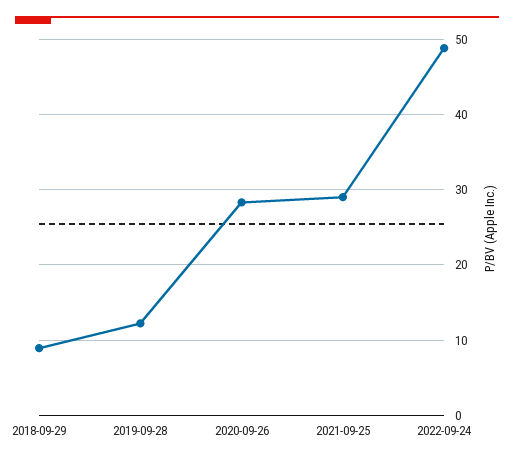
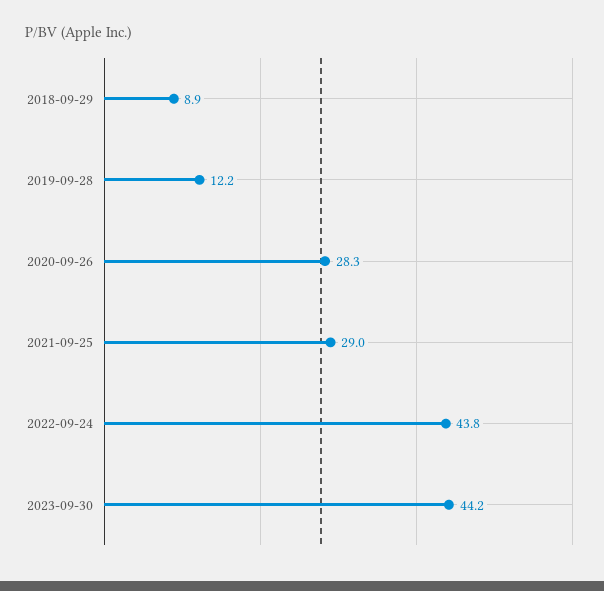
2022-09-24: 49 -> 43.8
2023-09-30: none -> 44.2

